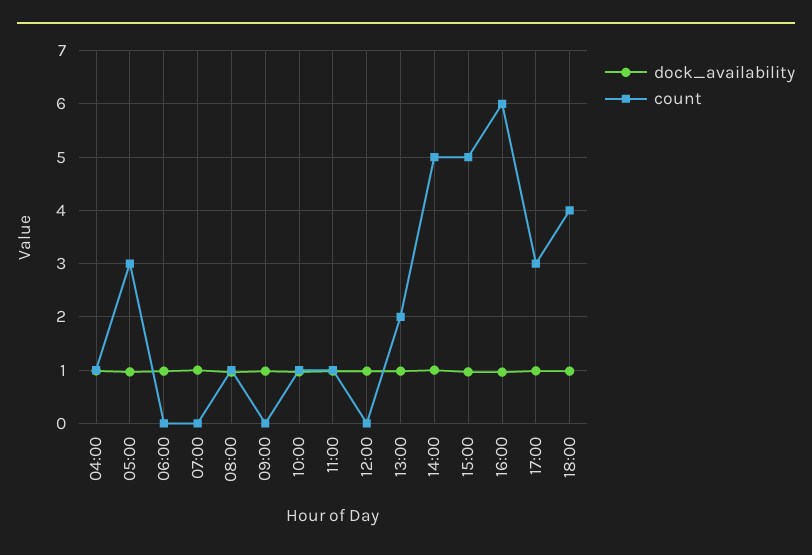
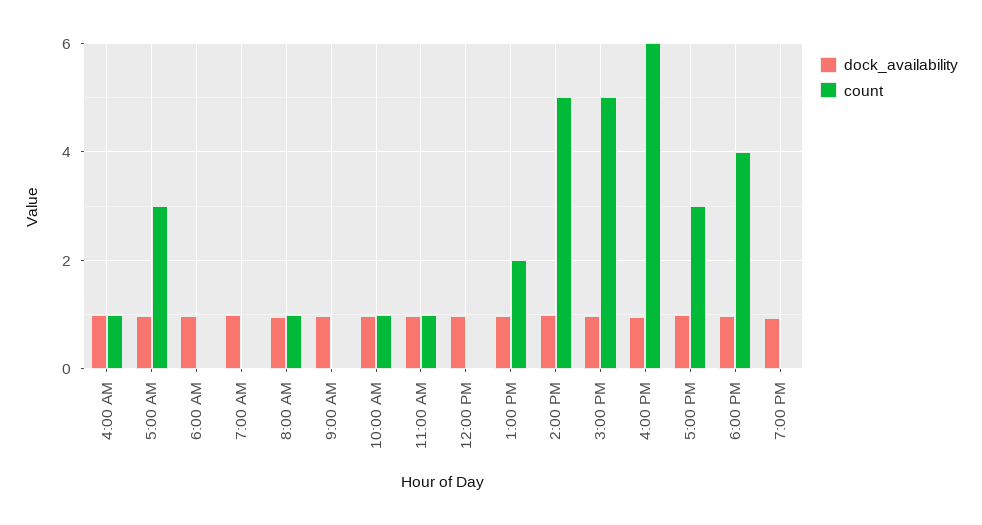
dock_availability, 7:00 PM: none -> 1
count, 7:00 PM: none -> 0

